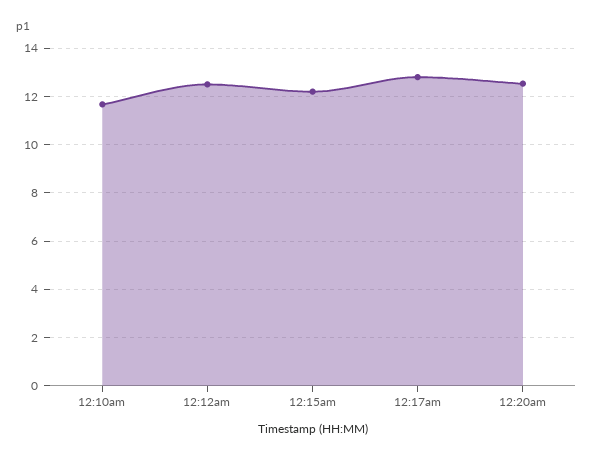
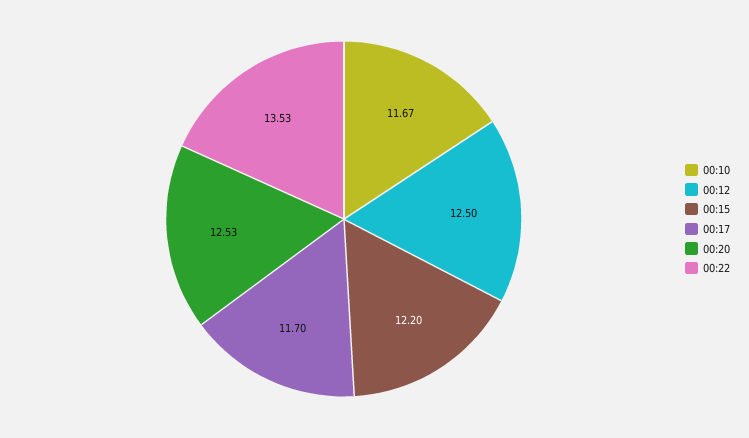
12:17am: 12.75 -> 11.7
00:22: none -> 13.53

